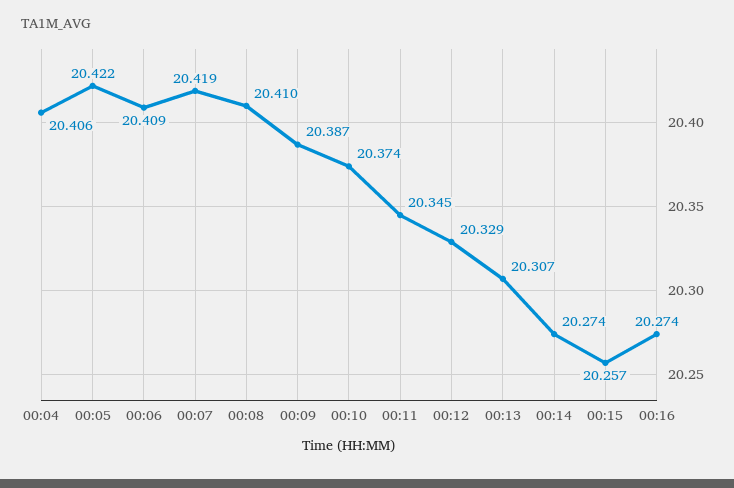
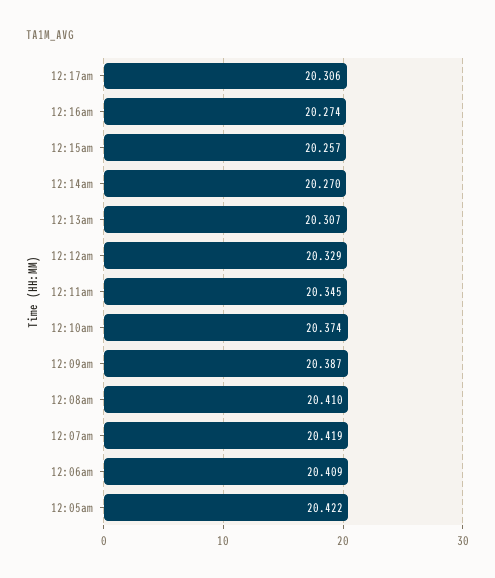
00:04: 20.406 -> none
00:14: 20.274 -> 20.27
12:17am: none -> 20.306

